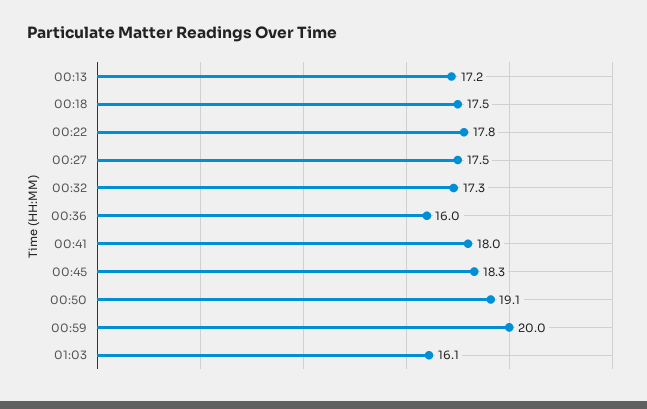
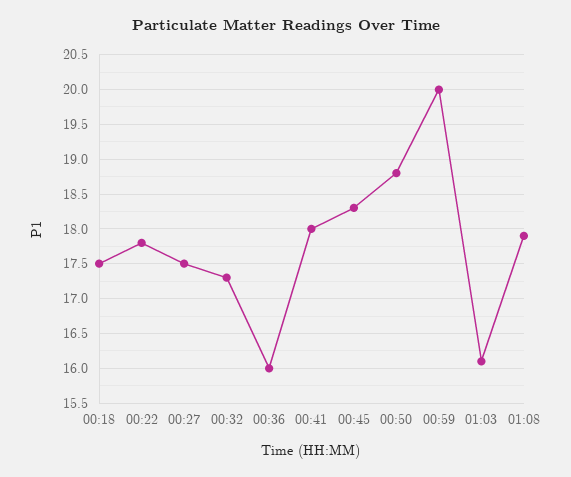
00:13: 17.2 -> none
00:50: 19.1 -> 18.8
01:08: none -> 17.9

